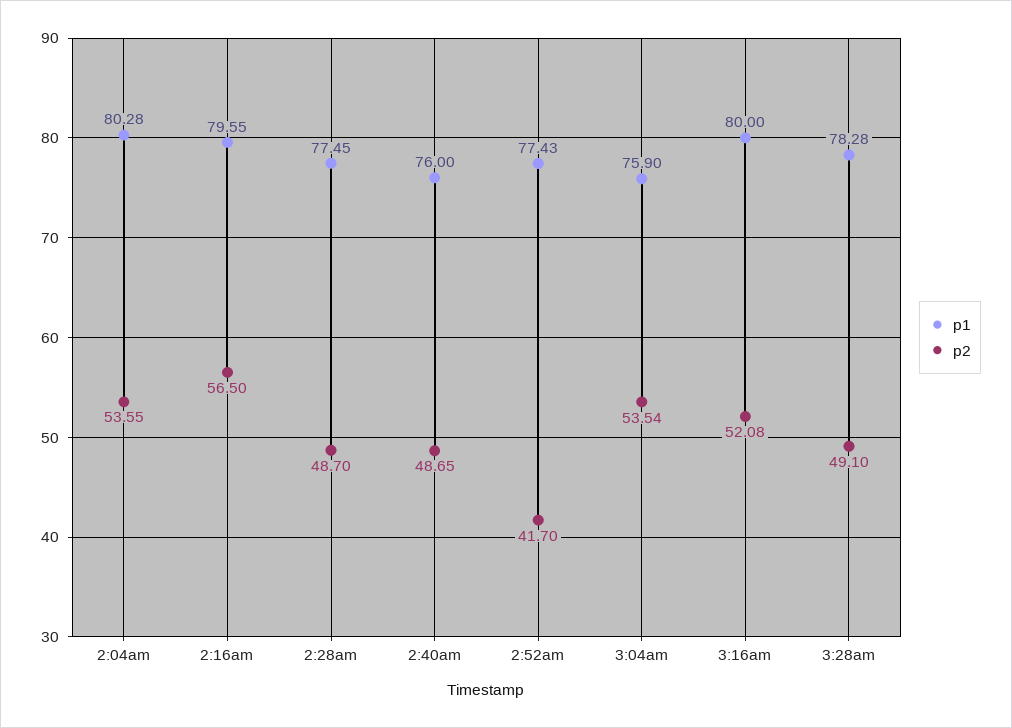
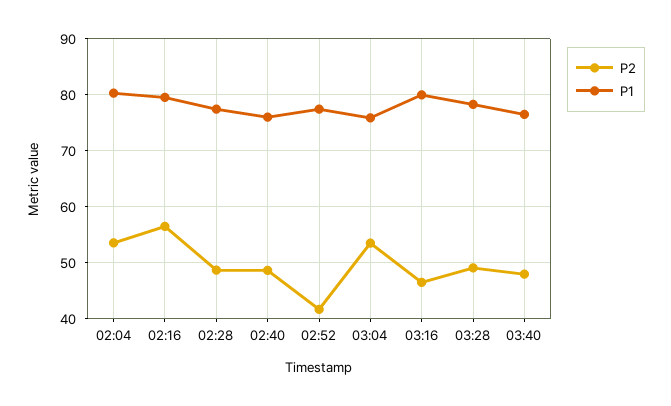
p2, 3:16am: 52.08 -> 46
p2, 03:40: none -> 48
p1, 03:40: none -> 76

